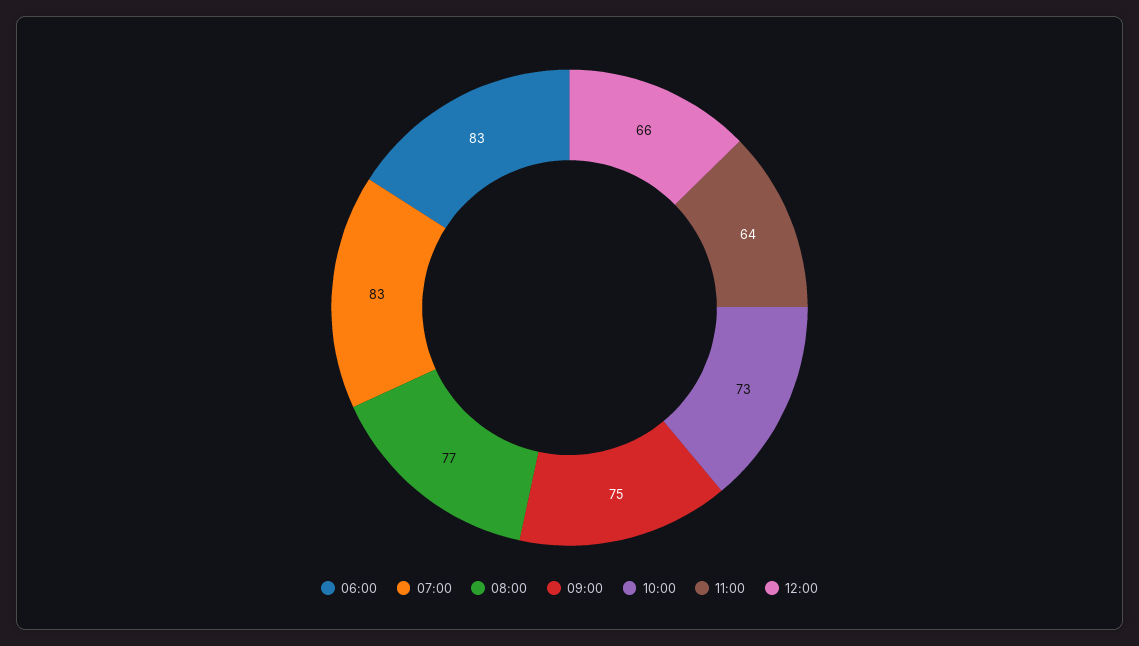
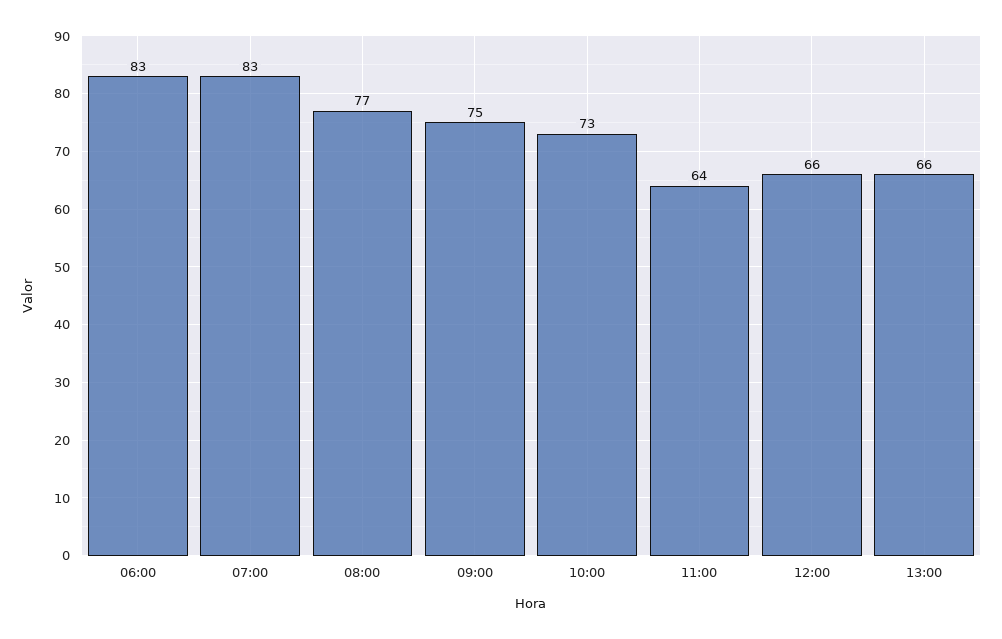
13:00: none -> 66

